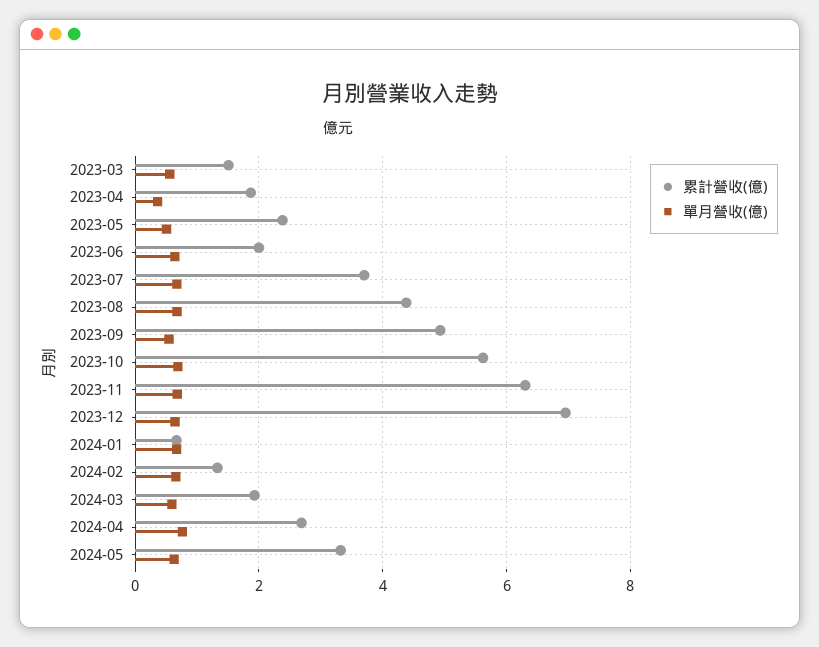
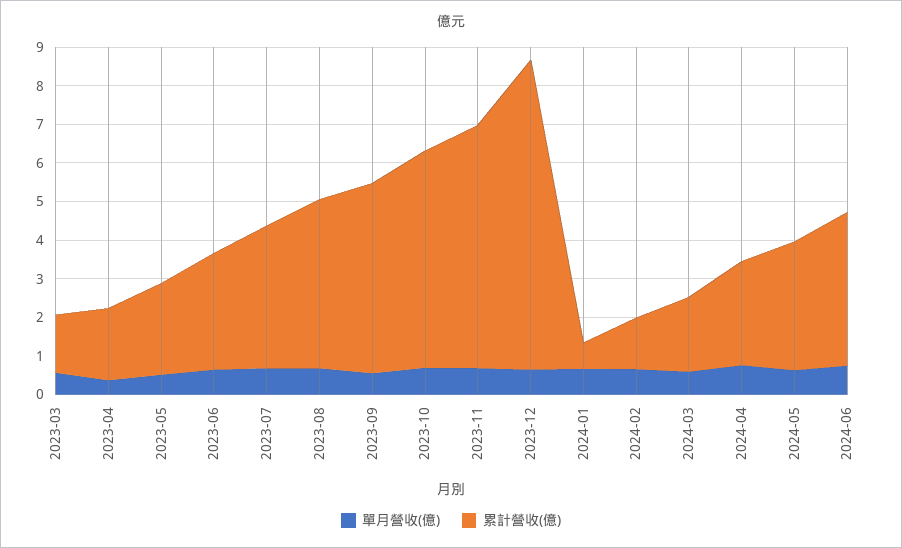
累計營收(億), 2023-06: 2 -> 3
累計營收(億), 2023-12: 7 -> 8
單月營收(億), 2024-06: none -> 0.75
累計營收(億), 2024-06: none -> 4

